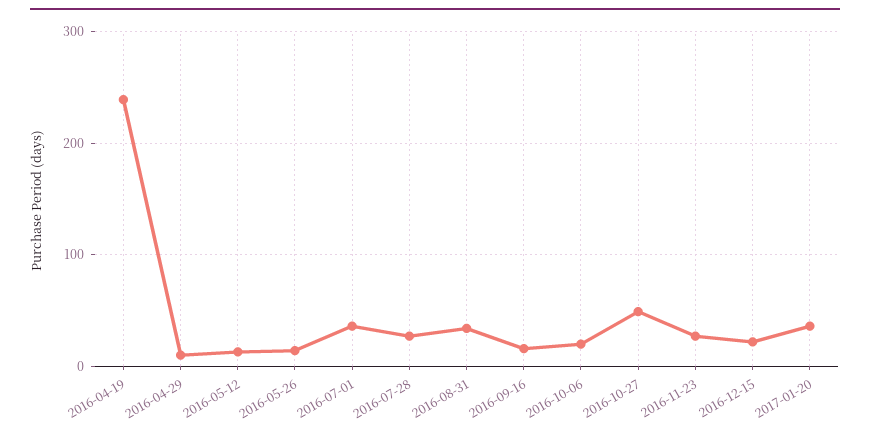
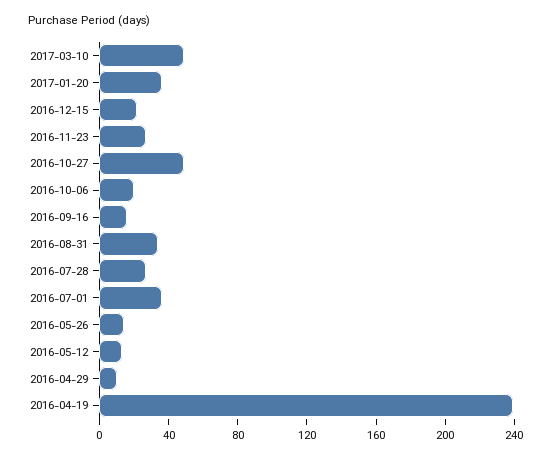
2017-03-10: none -> 50

